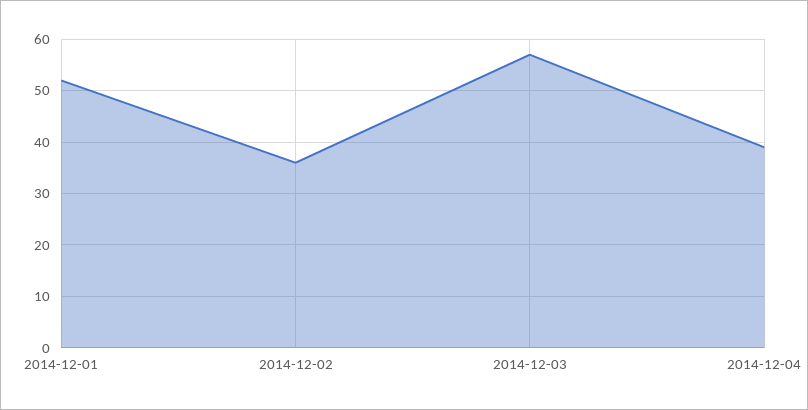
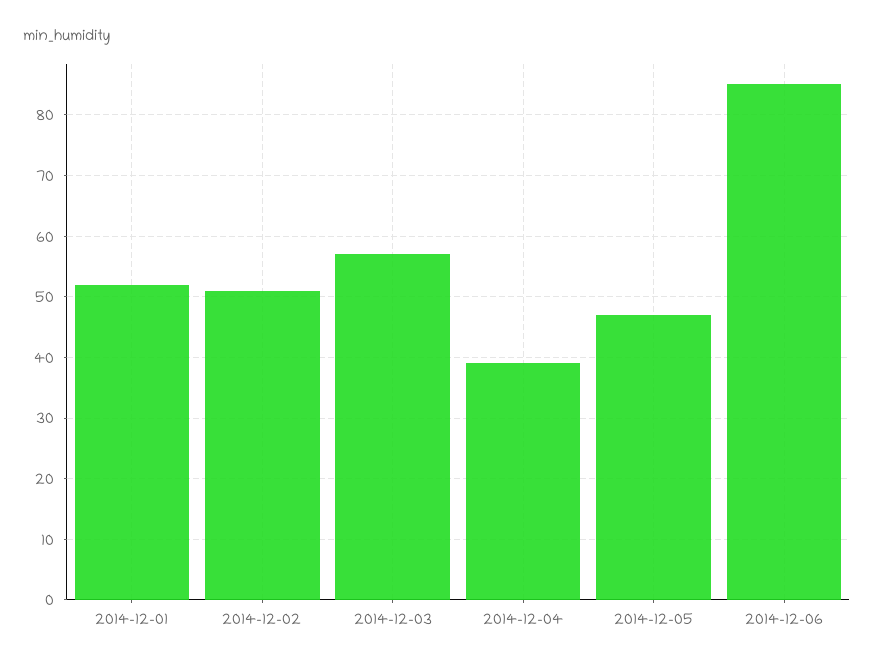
2014-12-02: 35 -> 51
2014-12-05: none -> 47
2014-12-06: none -> 85

